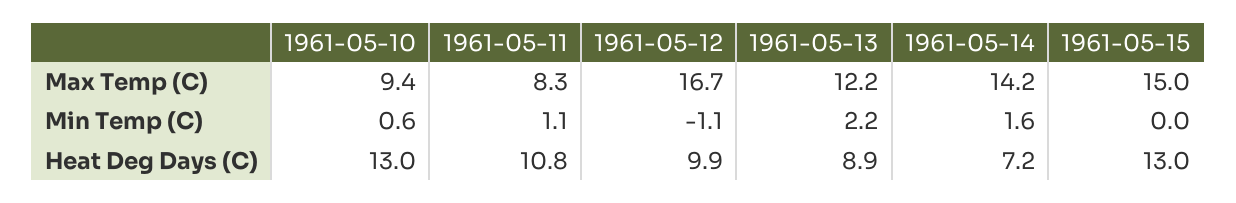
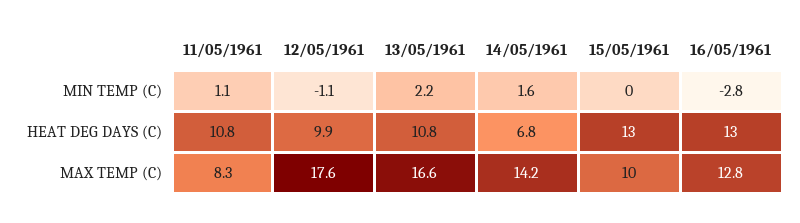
1961-05-10, Max Temp (C): 9.4 -> none
1961-05-12, Max Temp (C): 16.7 -> 17.6
1961-05-13, Max Temp (C): 12.2 -> 16.6
1961-05-15, Max Temp (C): 15 -> 10
1961-05-10, Min Temp (C): 0.6 -> none
1961-05-10, Heat Deg Days (C): 13 -> none
1961-05-13, Heat Deg Days (C): 8.9 -> 10.8
1961-05-14, Heat Deg Days (C): 7.2 -> 6.8
16/05/1961, Min Temp (C): none -> -2.8
16/05/1961, Heat Deg Days (C): none -> 13
16/05/1961, Max Temp (C): none -> 12.8

